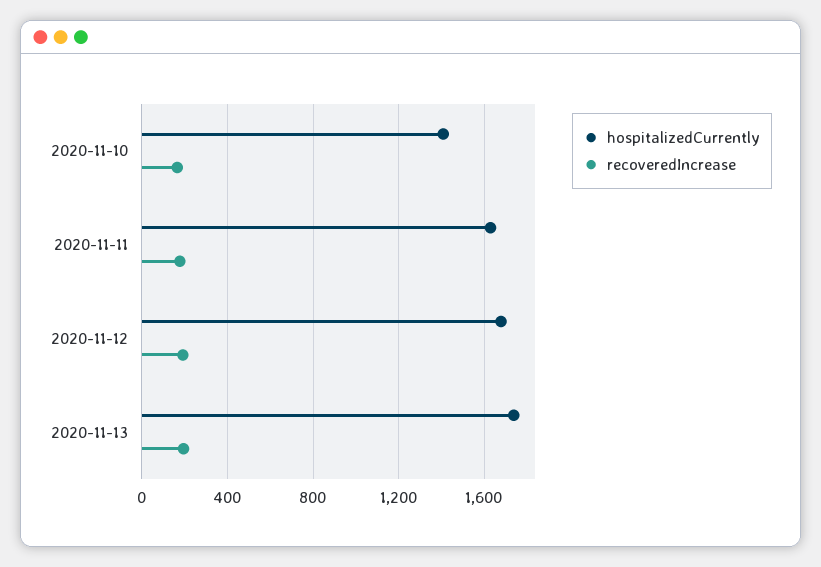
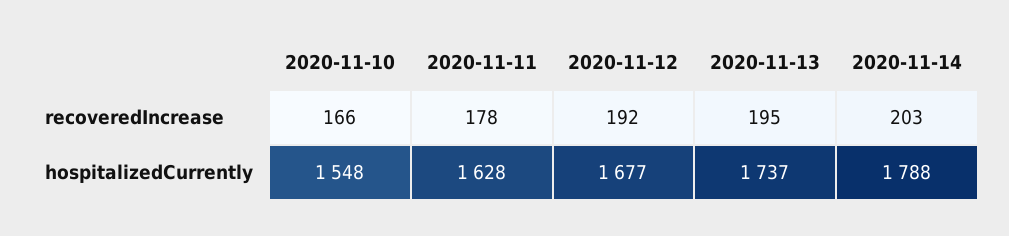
hospitalizedCurrently, 2020-11-10: 1400 -> 1548
recoveredIncrease, 2020-11-14: none -> 203
hospitalizedCurrently, 2020-11-14: none -> 1788

